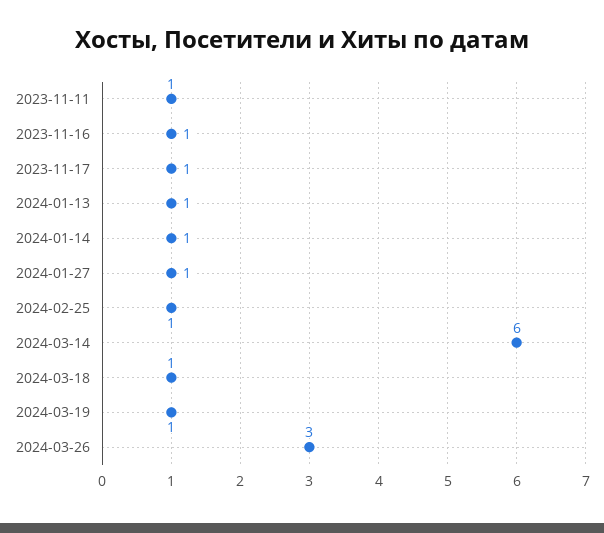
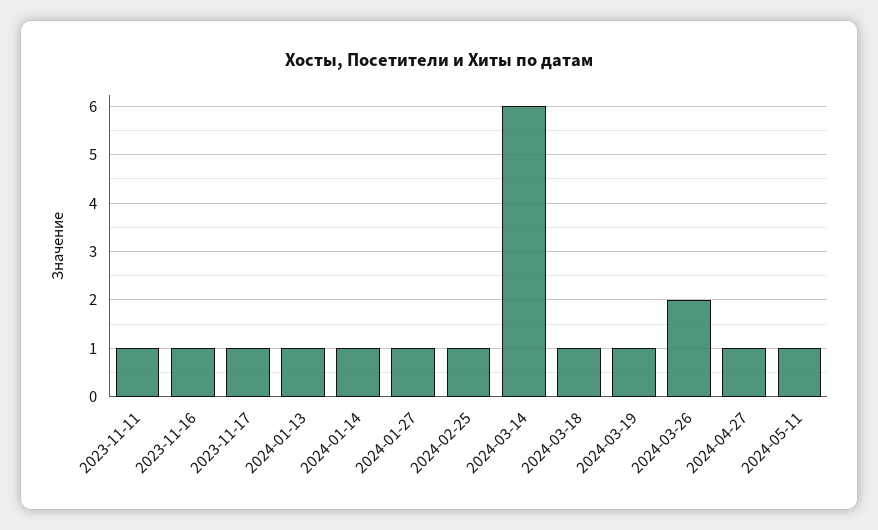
2024-03-26: 3 -> 2
2024-04-27: none -> 1
2024-05-11: none -> 1

